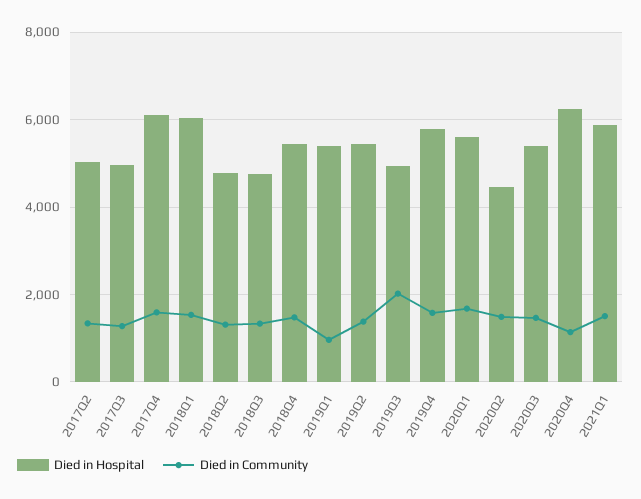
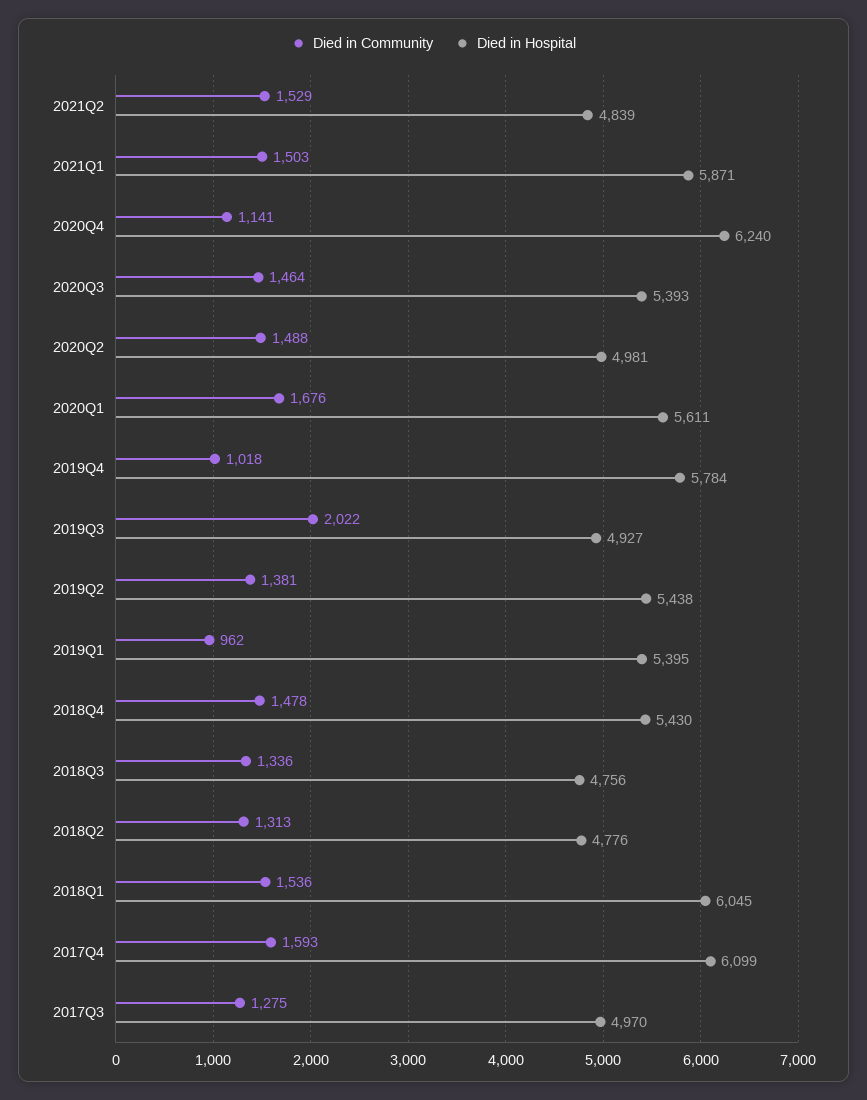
Died in Hospital, 2017Q2: 5000 -> none
Died in Community, 2017Q2: 1400 -> none
Died in Community, 2019Q4: 1600 -> 1018
Died in Hospital, 2020Q2: 4400 -> 4981
Died in Community, 2021Q2: none -> 1529
Died in Hospital, 2021Q2: none -> 4839

